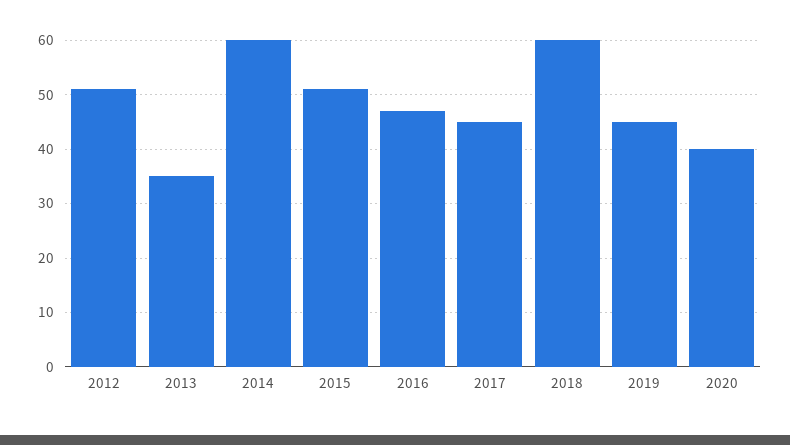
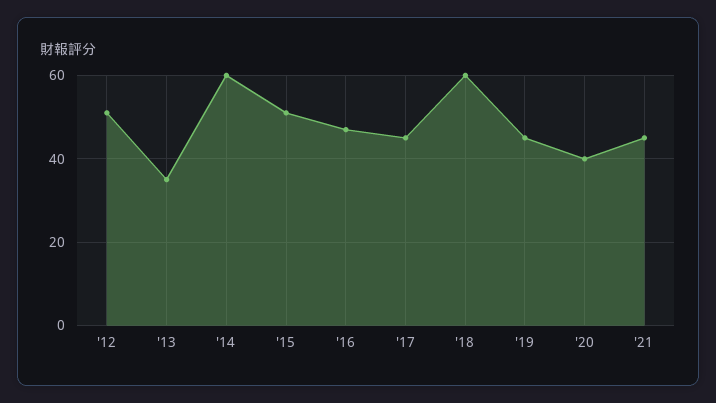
'21: none -> 45

